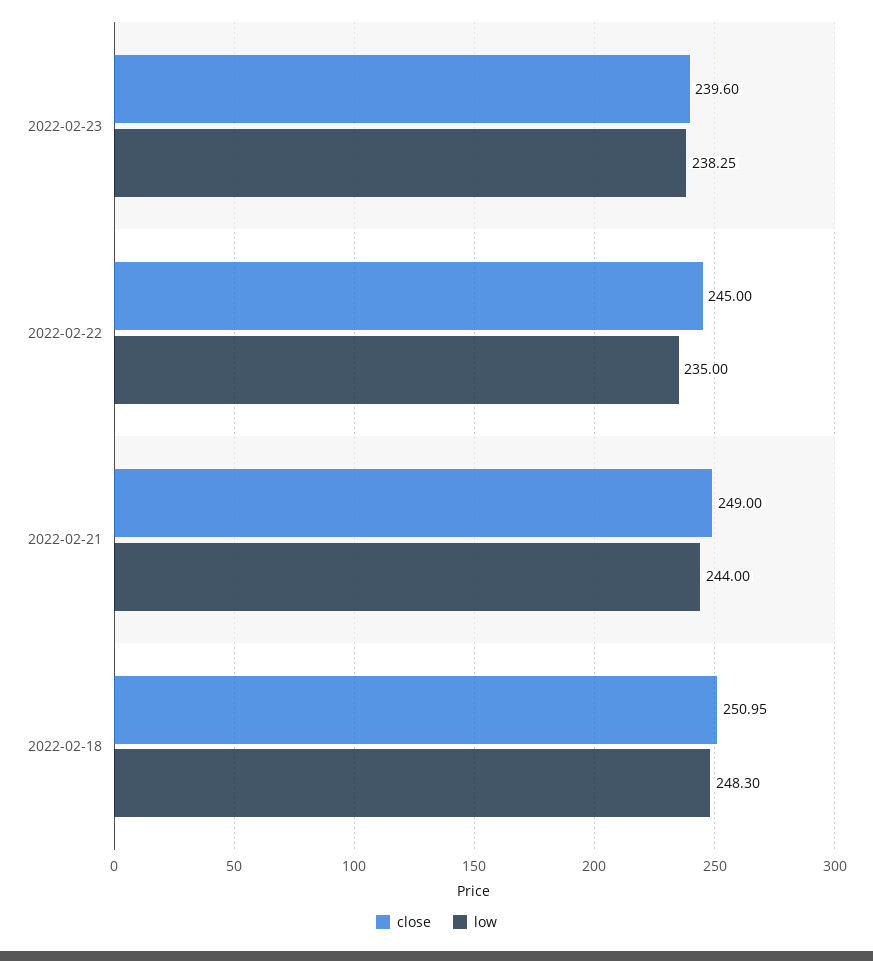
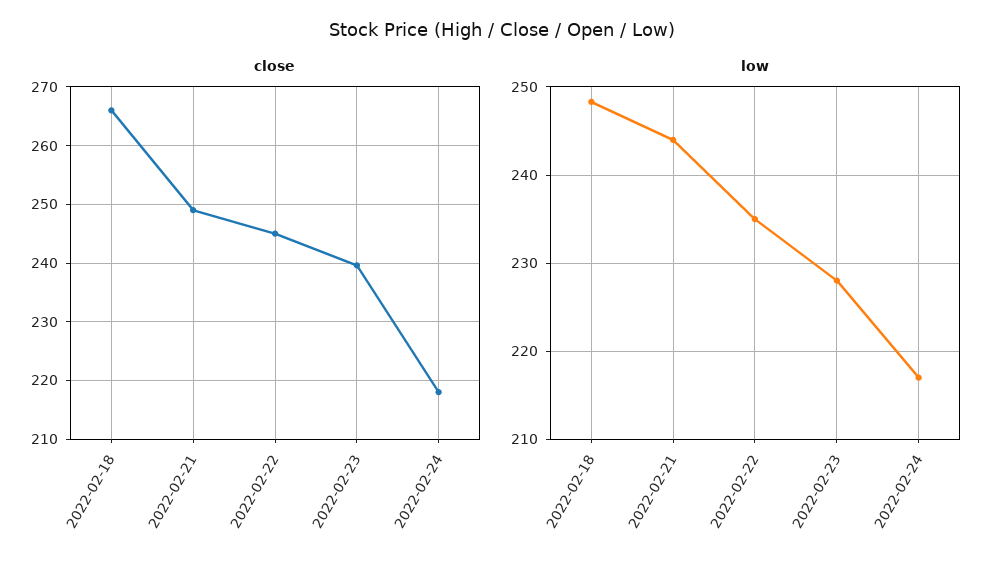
low, 2022-02-23: 238.25 -> 228
close, 2022-02-18: 250.95 -> 266
close, 2022-02-24: none -> 218
low, 2022-02-24: none -> 217

